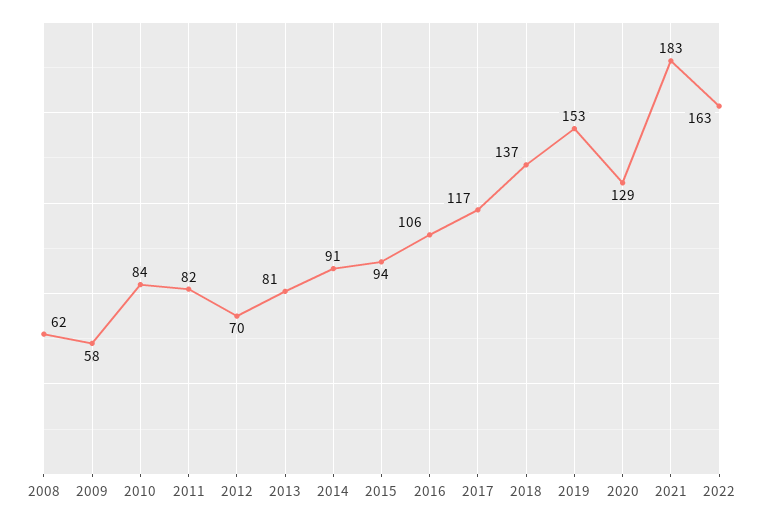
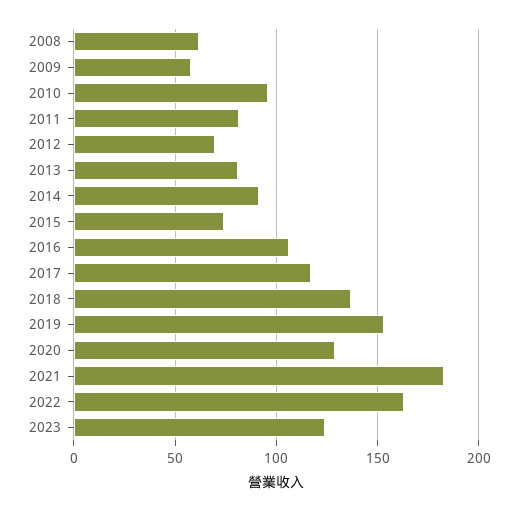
2010: 84 -> 95
2015: 94 -> 75
2023: none -> 125

